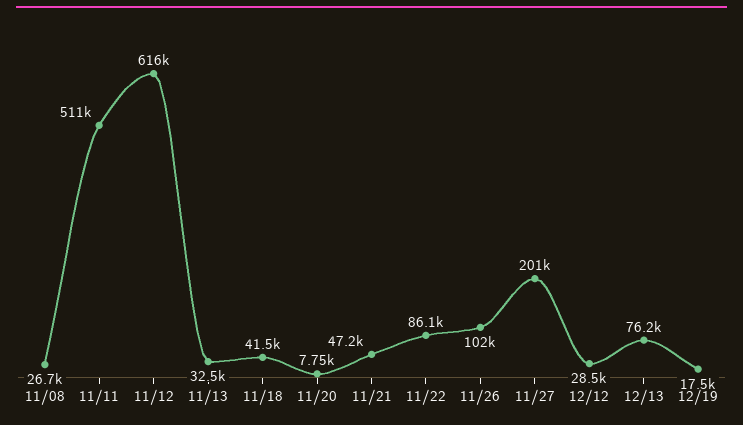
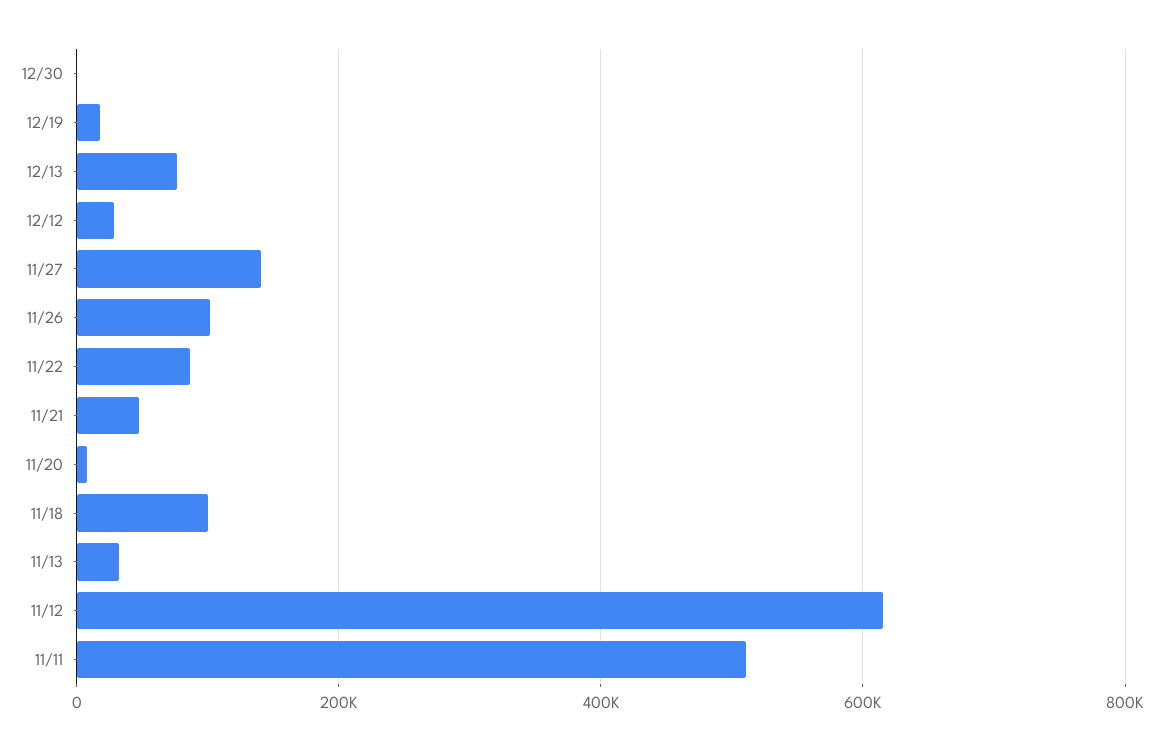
11/08: 26700 -> none
11/18: 41500 -> 100000
11/27: 201000 -> 140000
12/30: none -> 0

